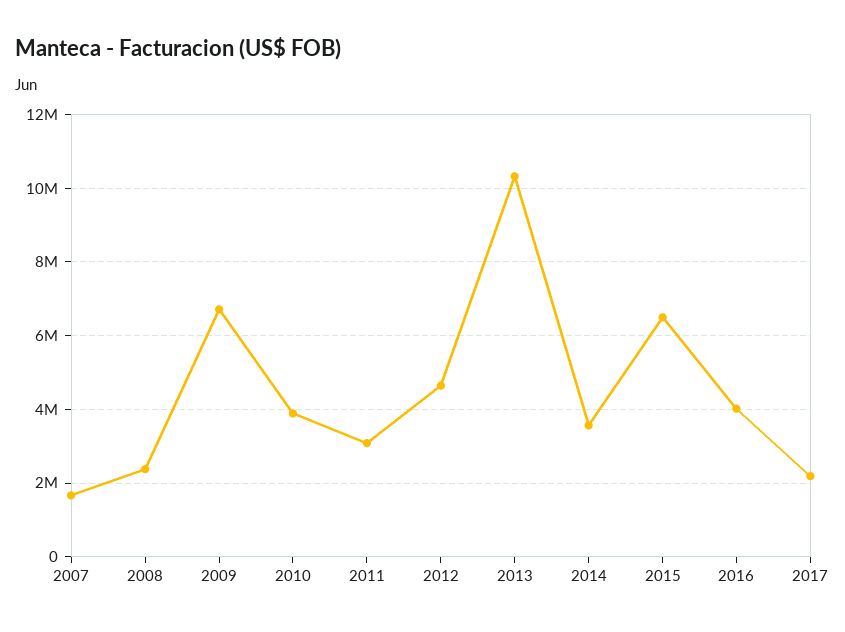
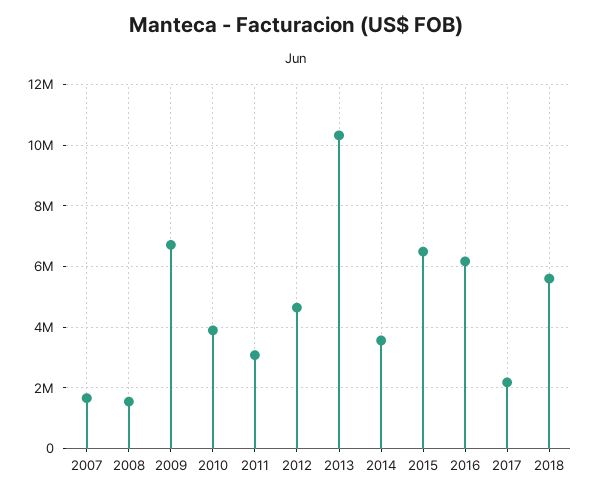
2008: 2400000 -> 1600000
2016: 4000000 -> 6200000
2018: none -> 5600000

